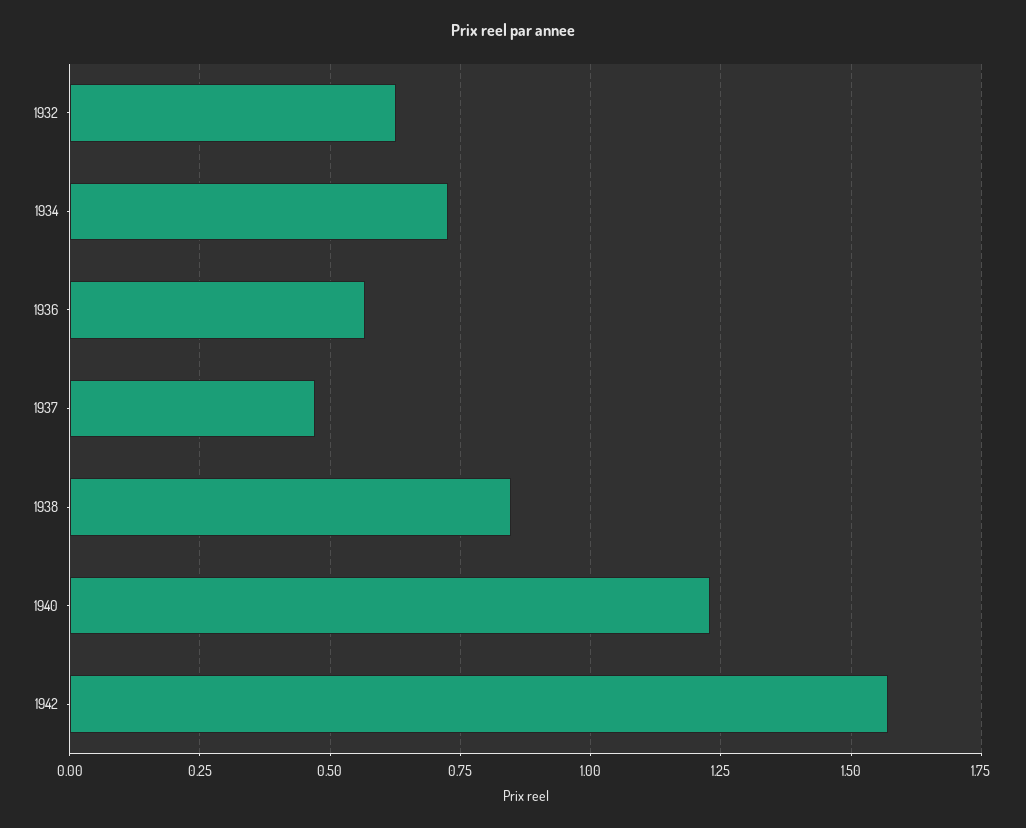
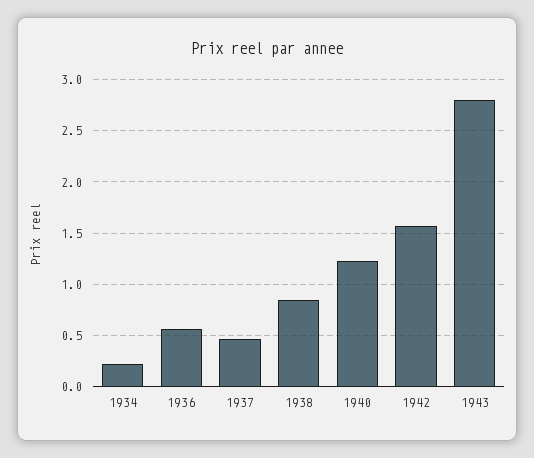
1932: 0.625 -> none
1934: 0.725 -> 0.2
1943: none -> 2.8

